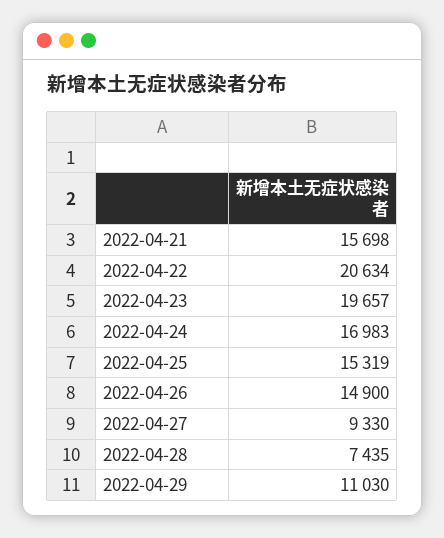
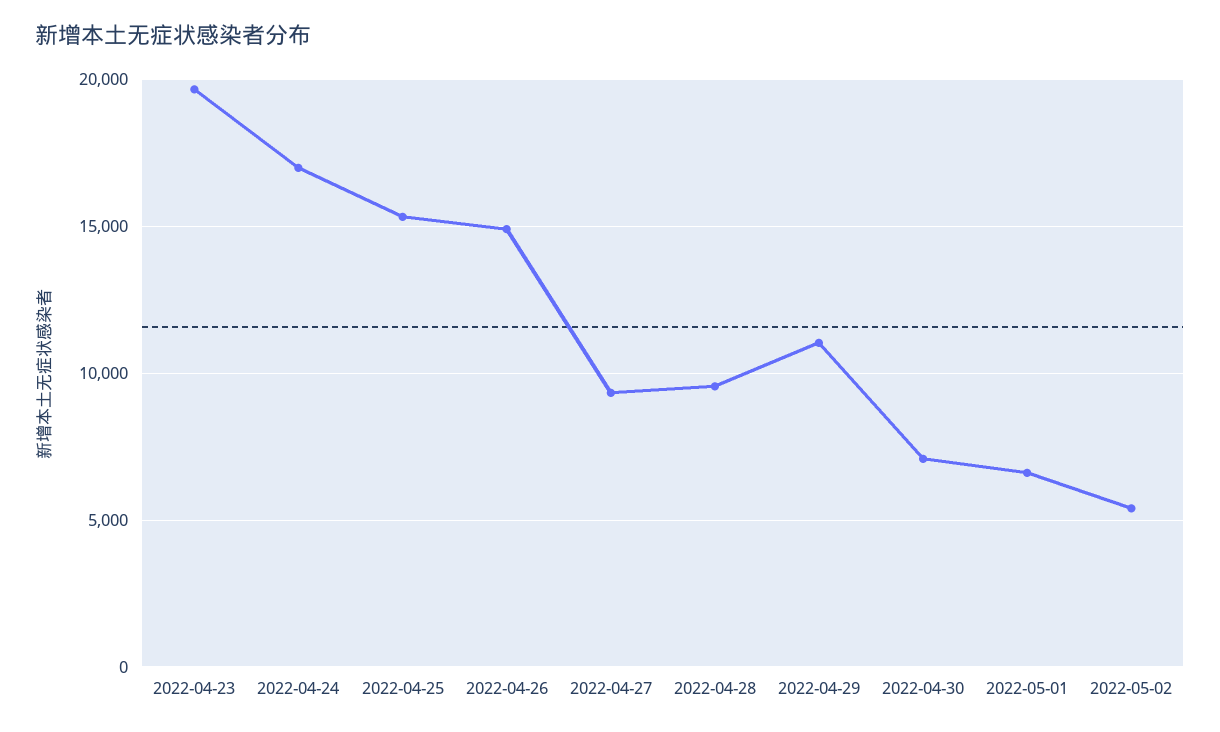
2022-04-21: 15698 -> none
2022-04-22: 20634 -> none
2022-04-28: 7435 -> 9500
2022-04-30: none -> 7000
2022-05-01: none -> 6500
2022-05-02: none -> 5500

